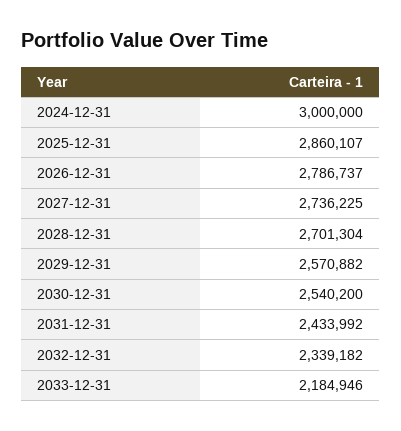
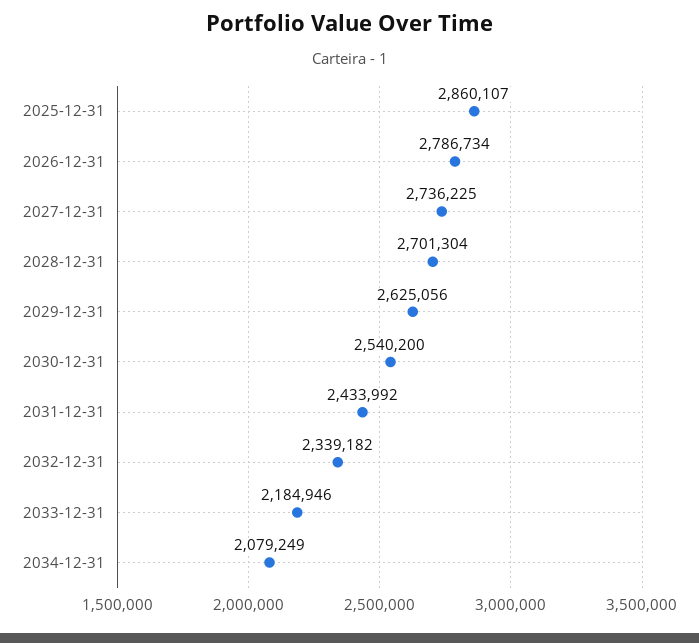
2024-12-31: 3000000 -> none
2026-12-31: 2786737 -> 2786734
2029-12-31: 2570882 -> 2625056
2034-12-31: none -> 2079249

